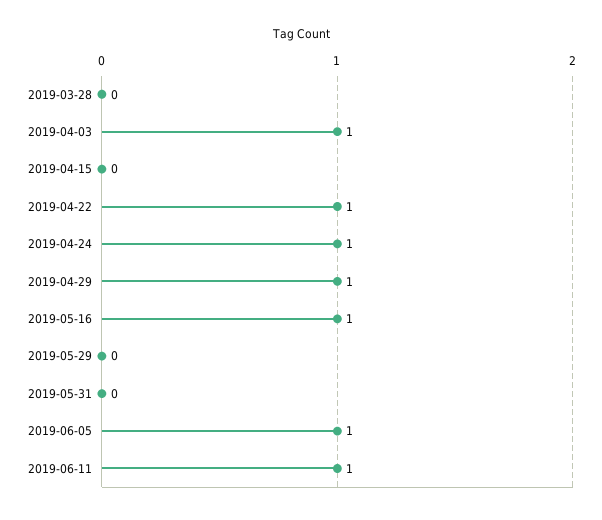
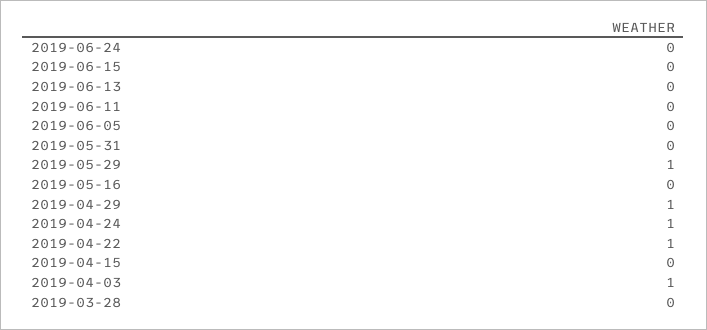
2019-05-16: 1 -> 0
2019-05-29: 0 -> 1
2019-06-05: 1 -> 0
2019-06-11: 1 -> 0
2019-06-24: none -> 0
2019-06-15: none -> 0
2019-06-13: none -> 0

